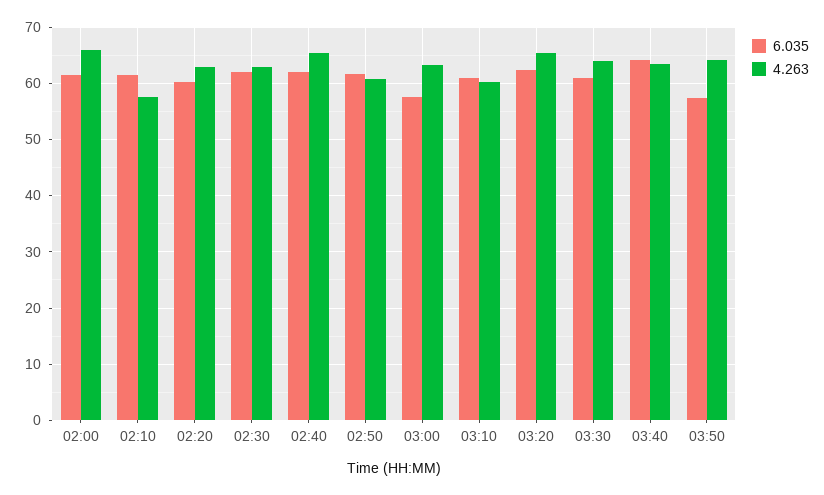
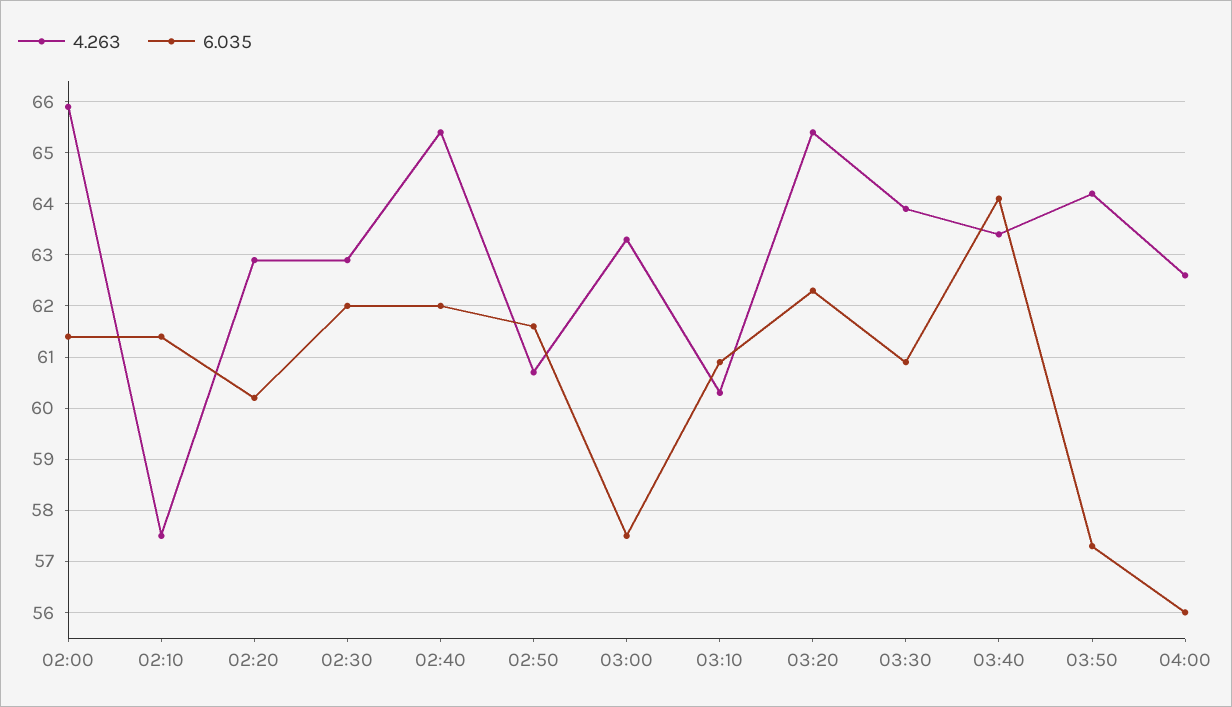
4.263, 04:00: none -> 62.5
6.035, 04:00: none -> 56

